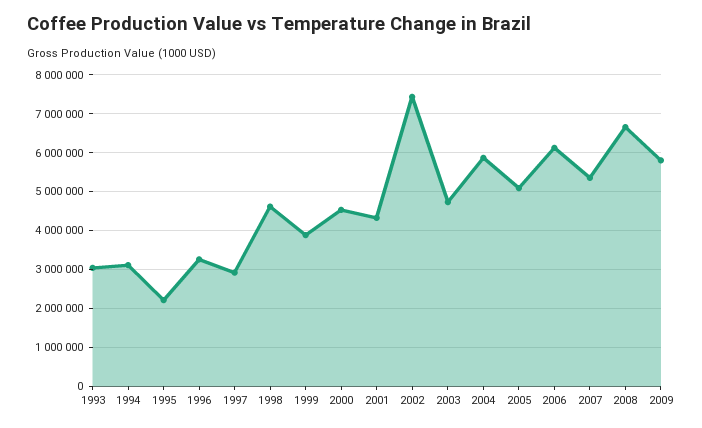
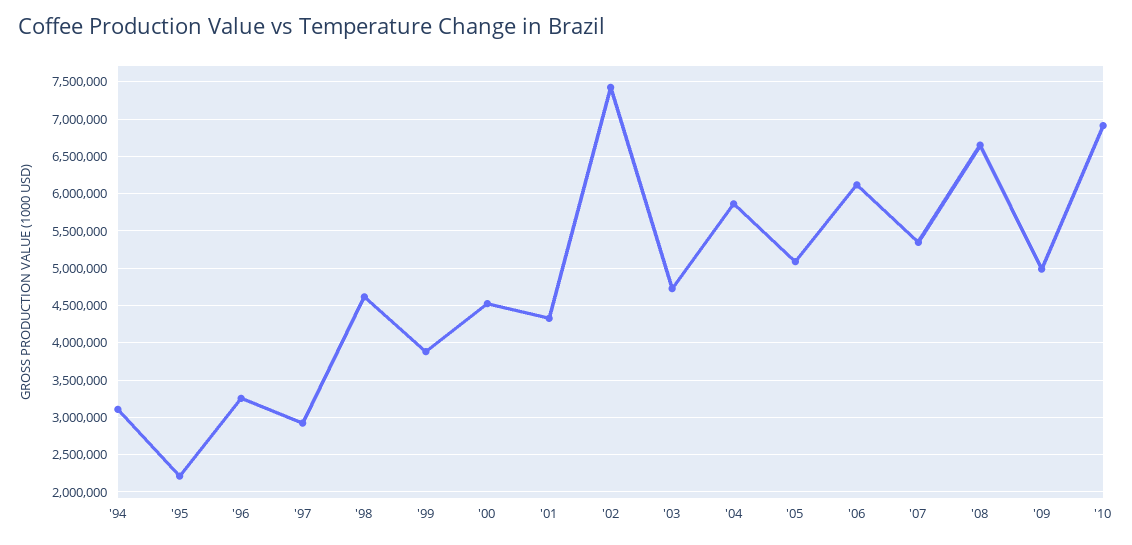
1993: 3000000 -> none
2009: 5800000 -> 5000000
'10: none -> 6900000

